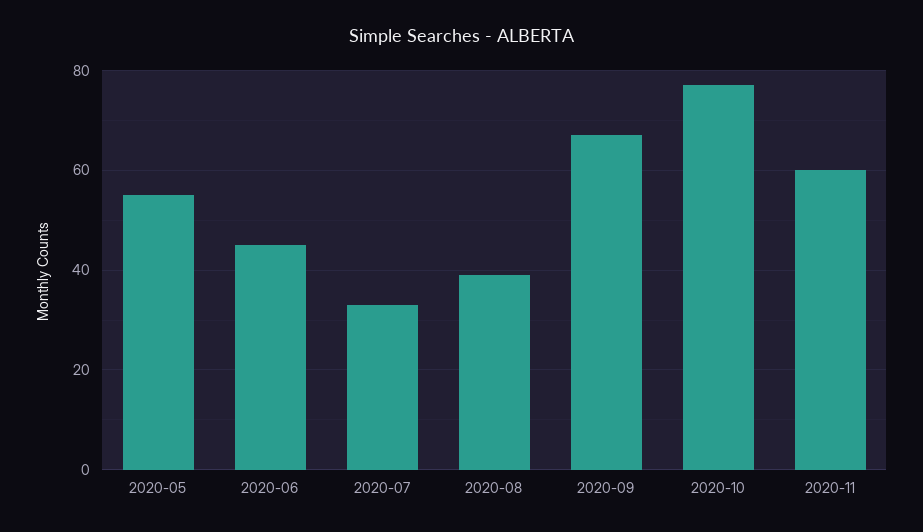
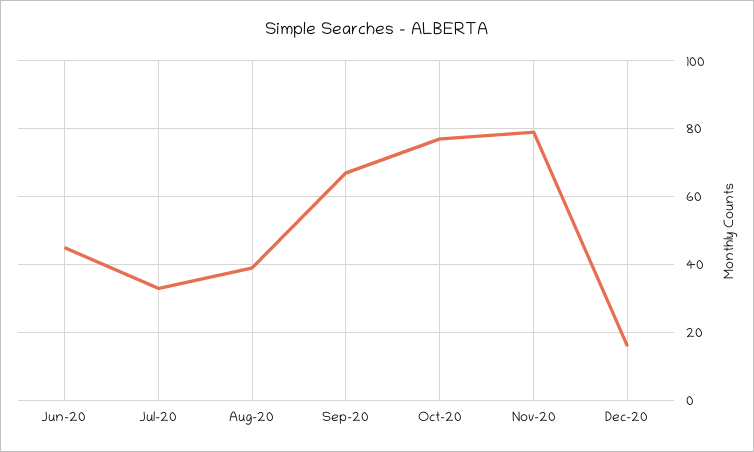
2020-05: 55 -> none
2020-11: 60 -> 80
Dec-20: none -> 15

